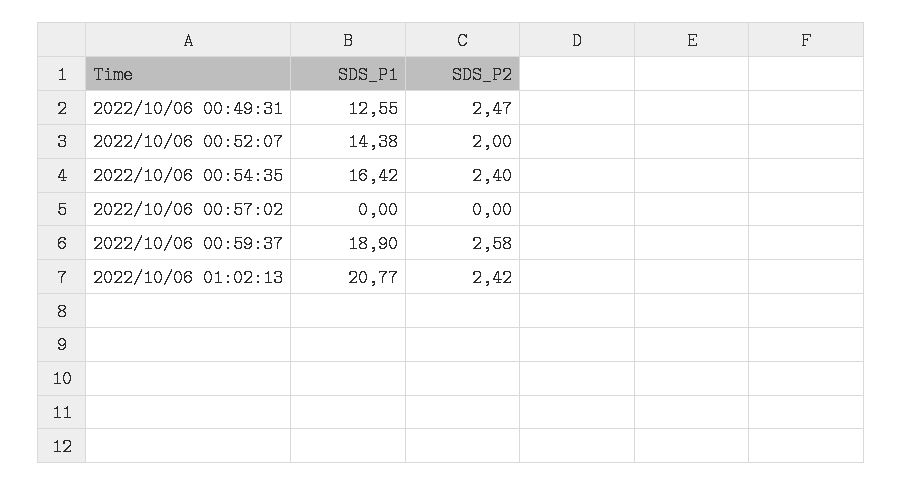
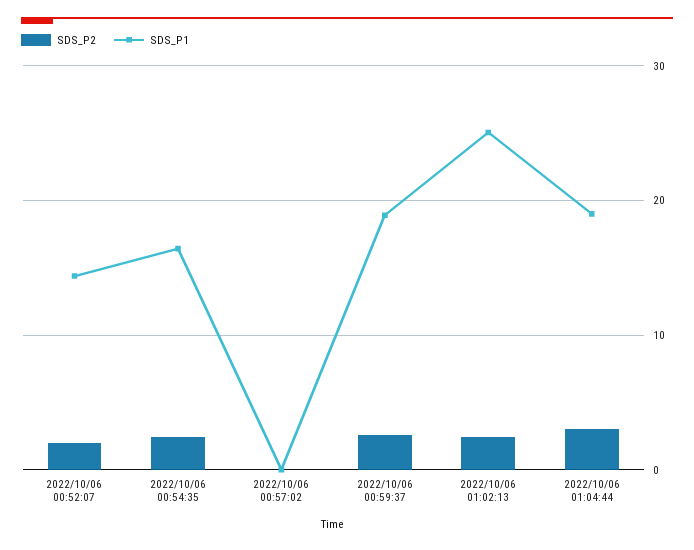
SDS_P1, 2022/10/06 00:49:31: 12.55 -> none
SDS_P2, 2022/10/06 00:49:31: 2.47 -> none
SDS_P1, 2022/10/06 01:02:13: 20.77 -> 25
SDS_P2, 2022/10/06 01:04:44: none -> 3
SDS_P1, 2022/10/06 01:04:44: none -> 19

